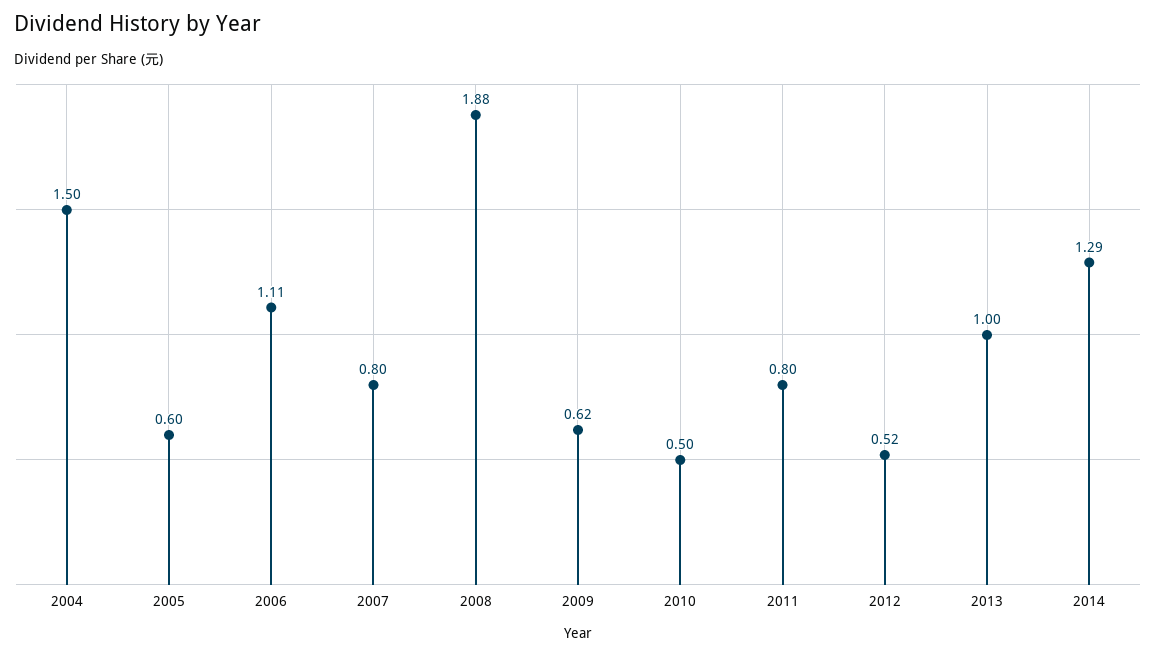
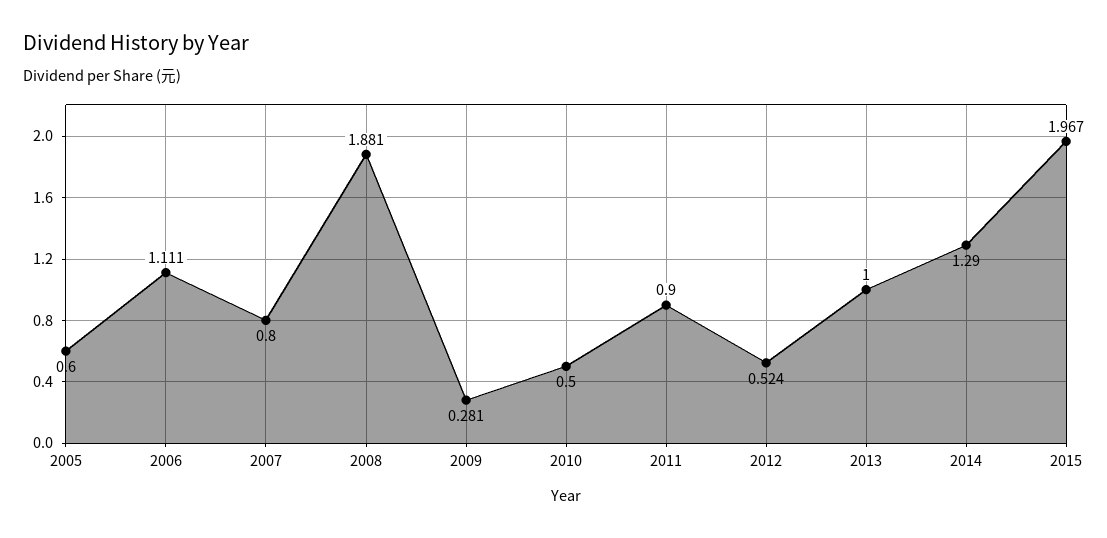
2004: 1.5 -> none
2009: 0.62 -> 0.281
2011: 0.8 -> 0.9
2015: none -> 1.967

